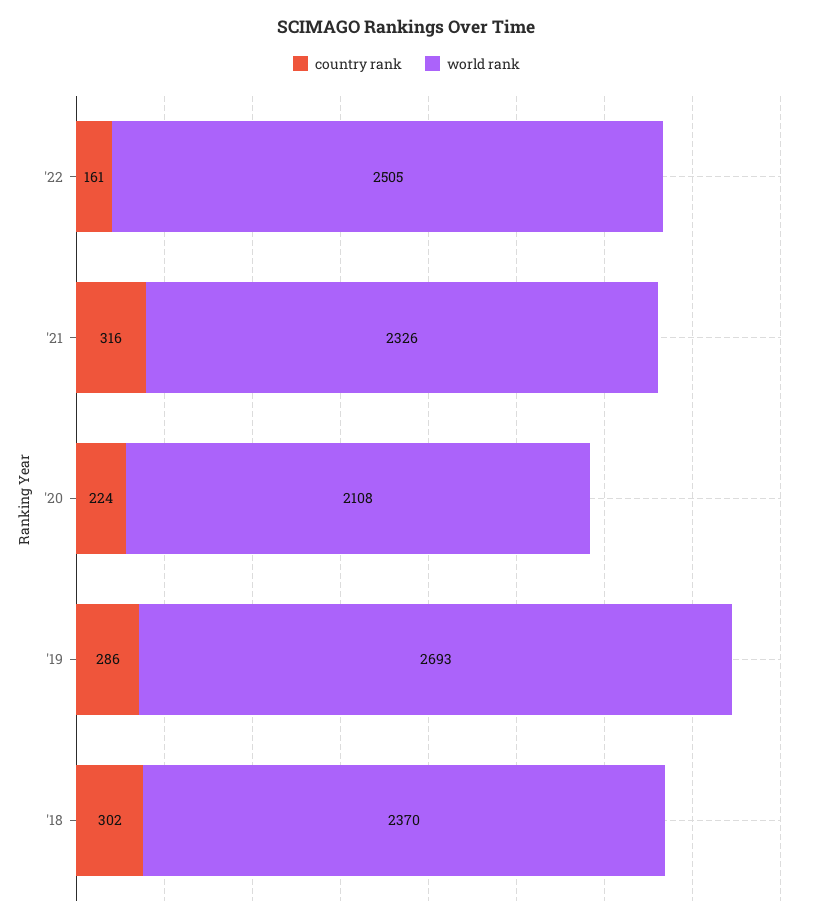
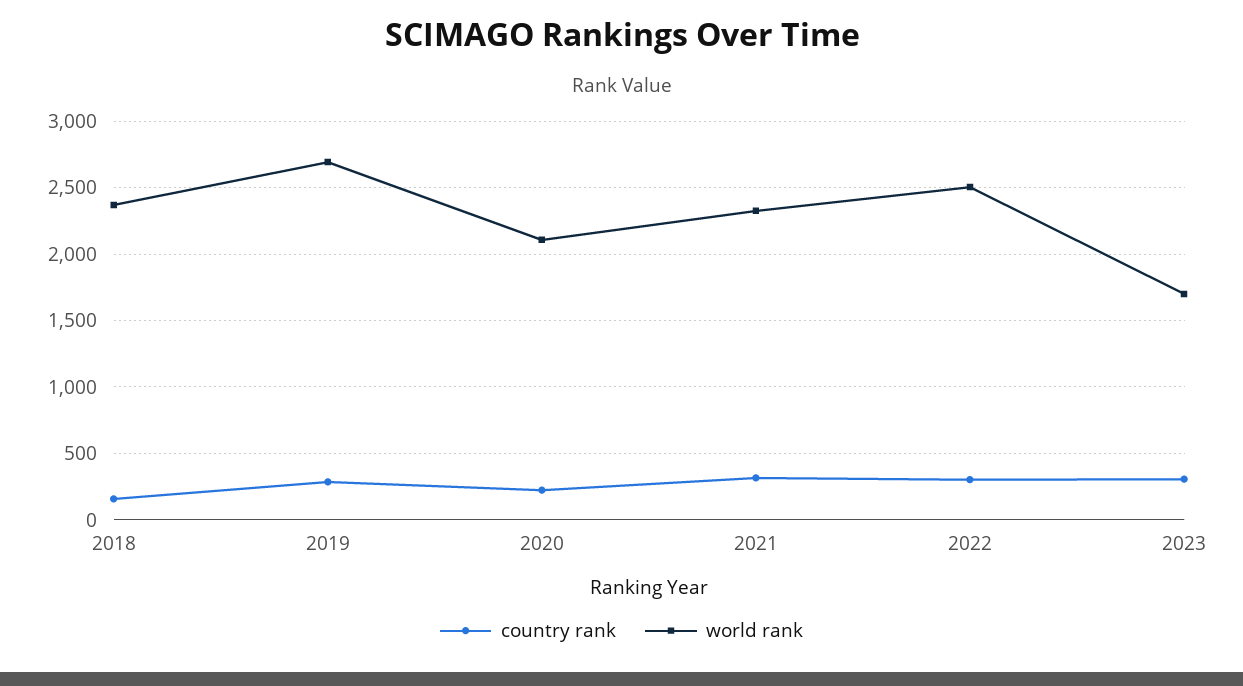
country rank, '22: 161 -> 300
country rank, '18: 302 -> 150
country rank, 2023: none -> 300
world rank, 2023: none -> 1700

